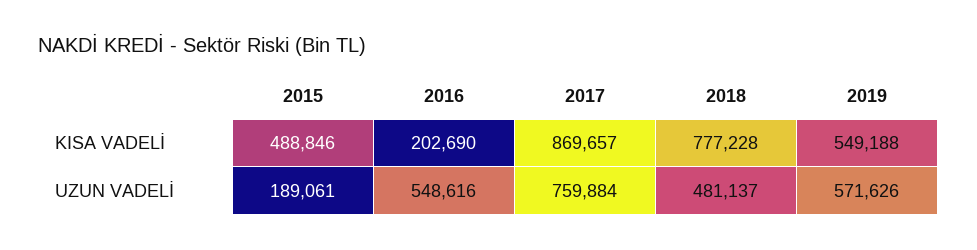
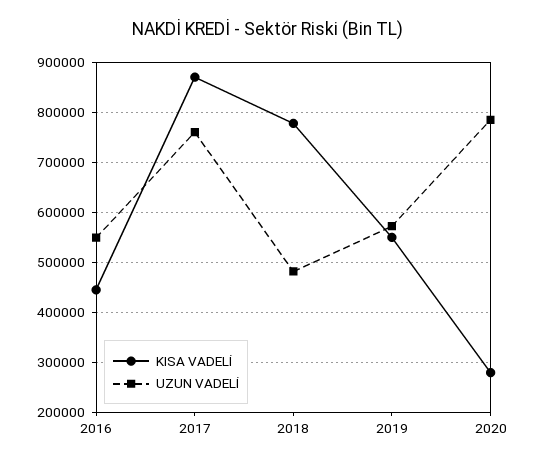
KISA VADELİ, 2015: 488846 -> none
KISA VADELİ, 2016: 202690 -> 440000
UZUN VADELİ, 2015: 189061 -> none
KISA VADELİ, 2020: none -> 280000
UZUN VADELİ, 2020: none -> 780000

